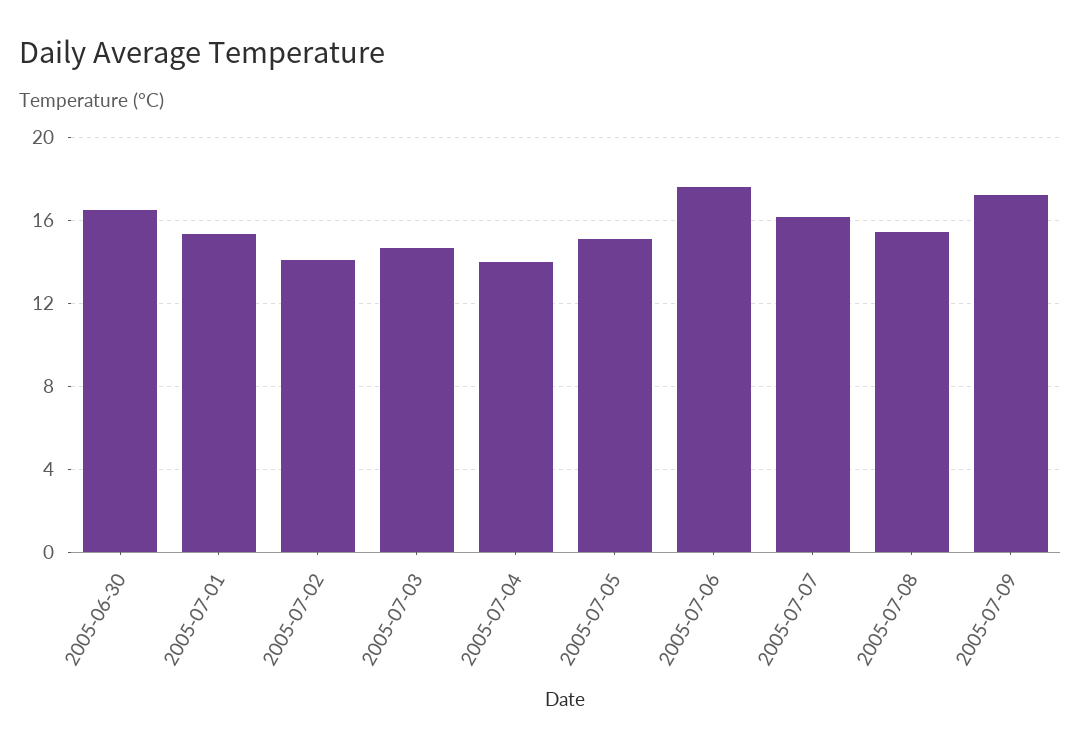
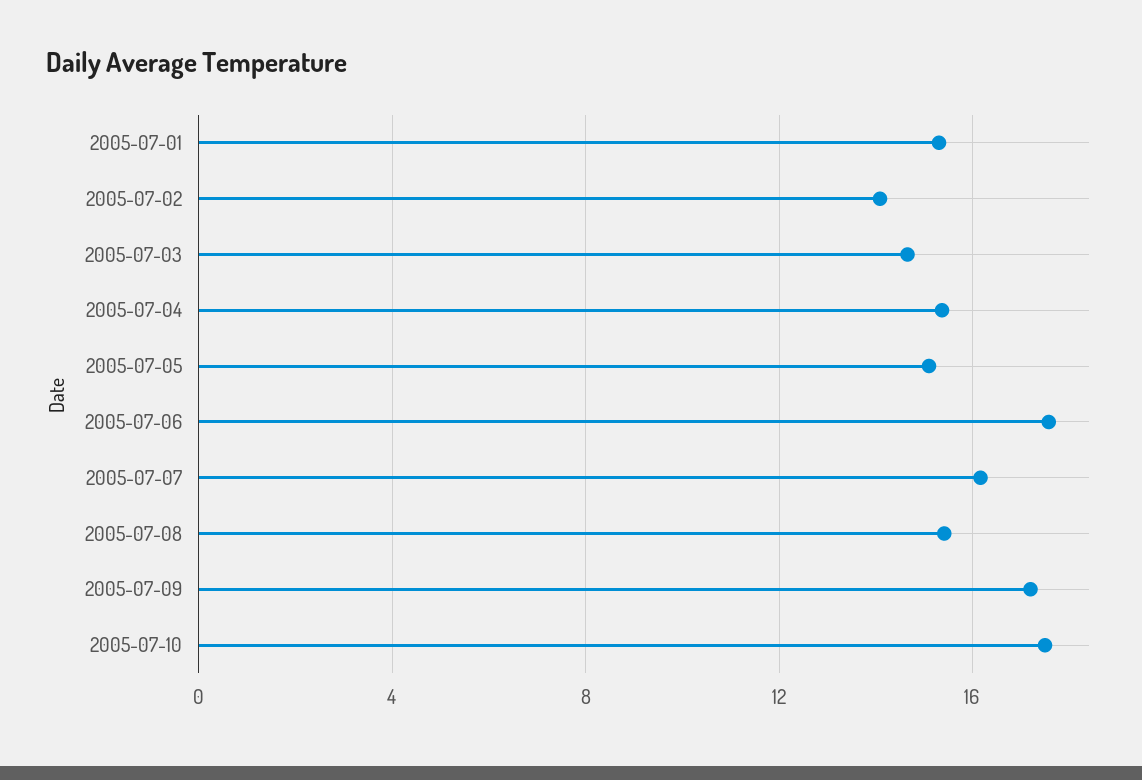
2005-06-30: 16.5 -> none
2005-07-04: 14 -> 15.5
2005-07-10: none -> 17.5

